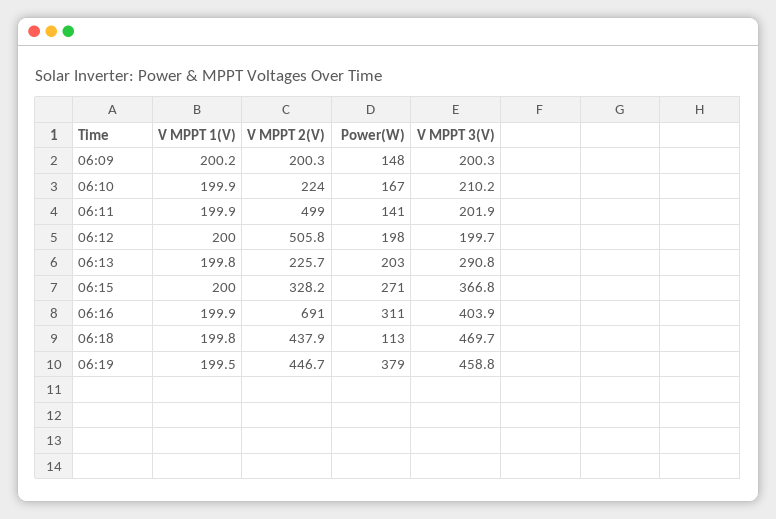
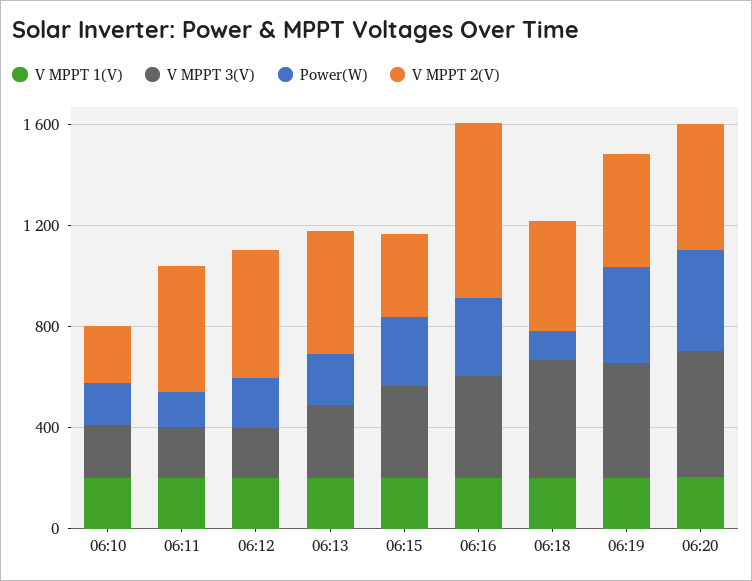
V MPPT 1(V), 06:09: 200.2 -> none
V MPPT 2(V), 06:09: 200.3 -> none
Power(W), 06:09: 148 -> none
V MPPT 3(V), 06:09: 200.3 -> none
V MPPT 2(V), 06:13: 225.7 -> 500
V MPPT 1(V), 06:20: none -> 200
V MPPT 3(V), 06:20: none -> 500
Power(W), 06:20: none -> 400
V MPPT 2(V), 06:20: none -> 500

